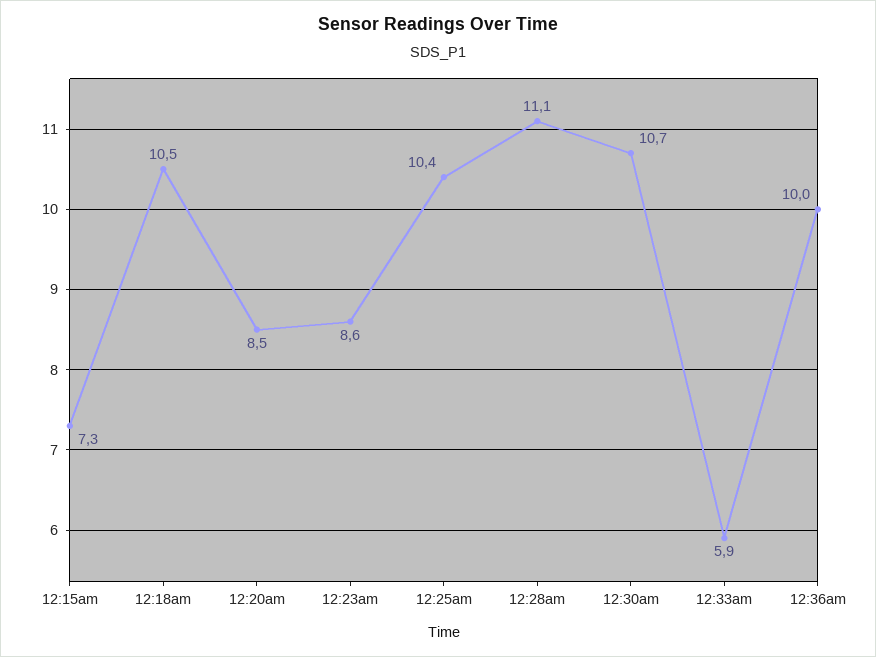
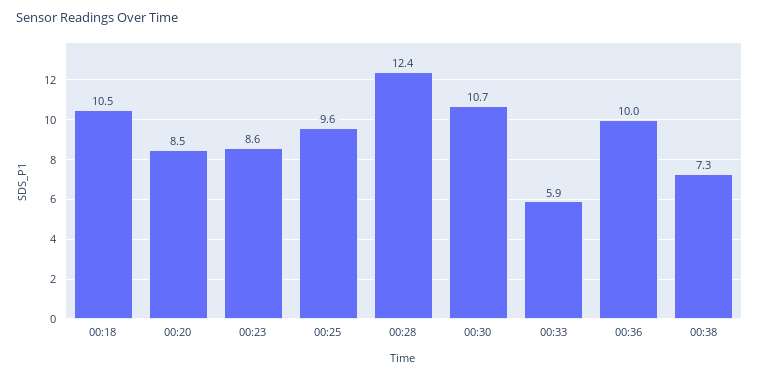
12:15am: 7.3 -> none
12:25am: 10.4 -> 9.6
12:28am: 11.1 -> 12.4
00:38: none -> 7.3

